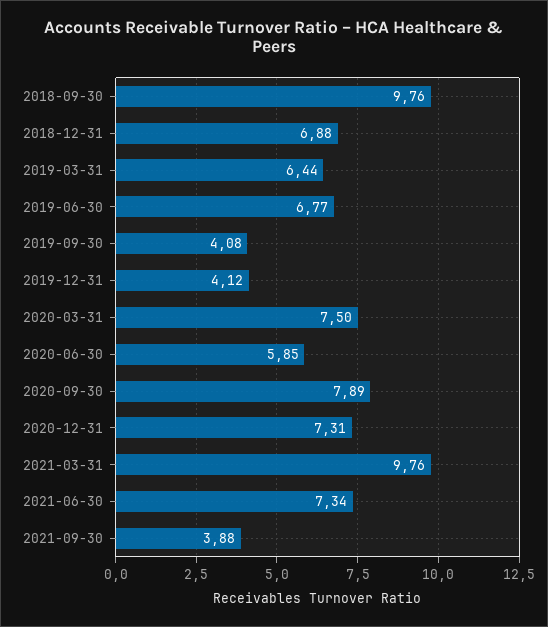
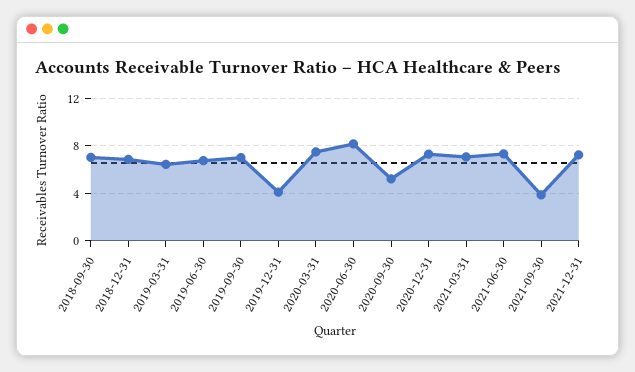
2018-09-30: 9.76 -> 7
2019-09-30: 4.08 -> 7
2020-06-30: 5.85 -> 8
2020-09-30: 7.89 -> 5
2021-03-31: 9.76 -> 7
2021-12-31: none -> 7

